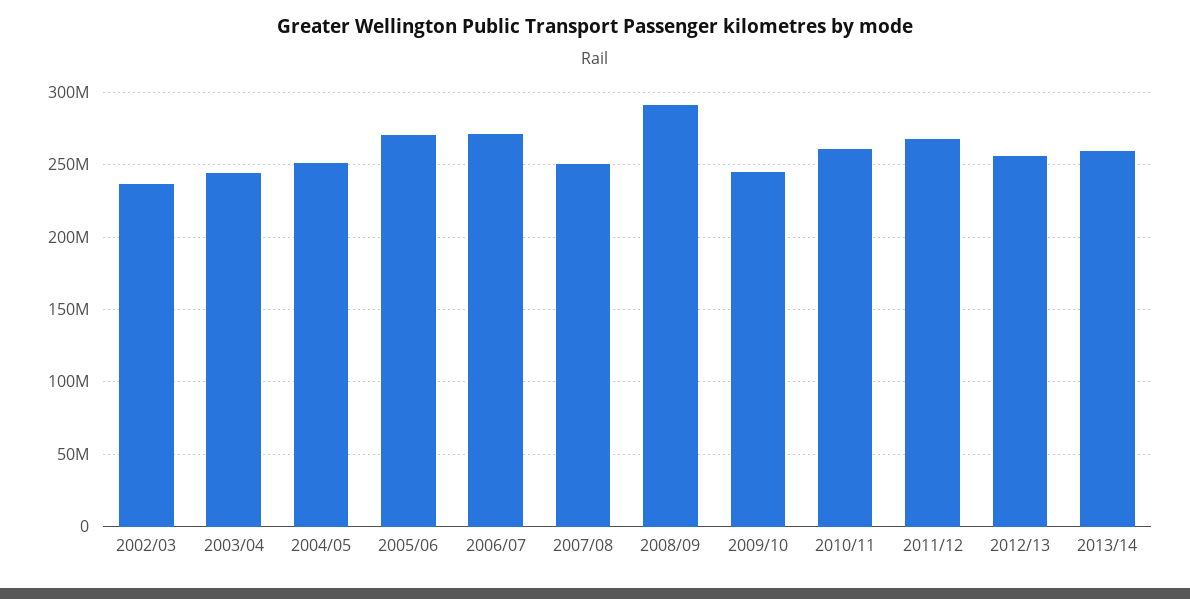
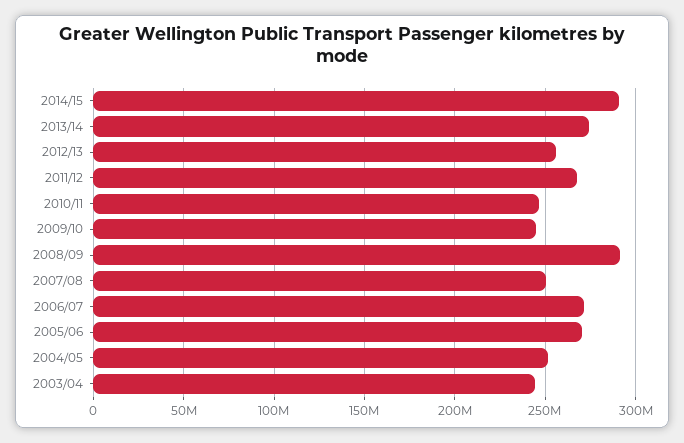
2002/03: 235000000 -> none
2010/11: 260000000 -> 245000000
2013/14: 260000000 -> 275000000
2014/15: none -> 290000000

